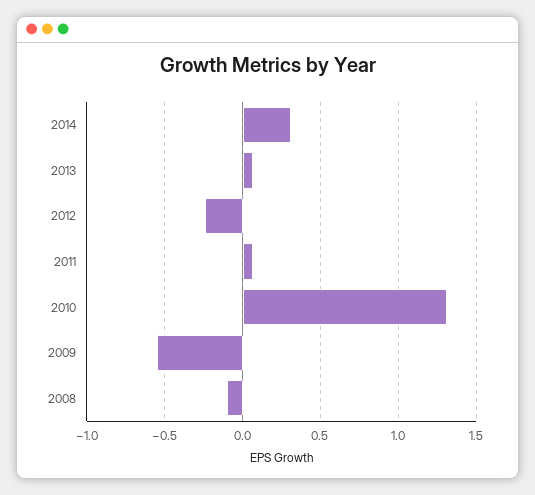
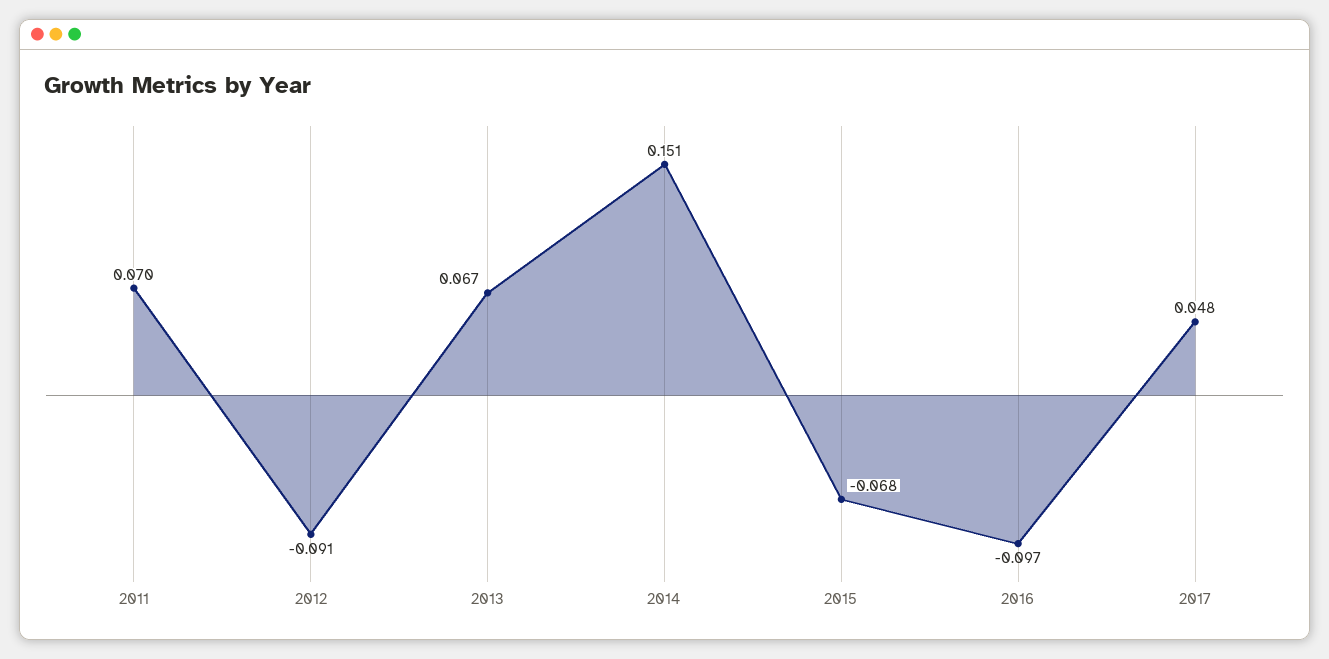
2014: 0.3 -> 0.151
2012: -0.25 -> -0.091
2010: 1.3 -> none
2009: -0.55 -> none
2008: -0.1 -> none
2015: none -> -0.068
2016: none -> -0.097
2017: none -> 0.048

